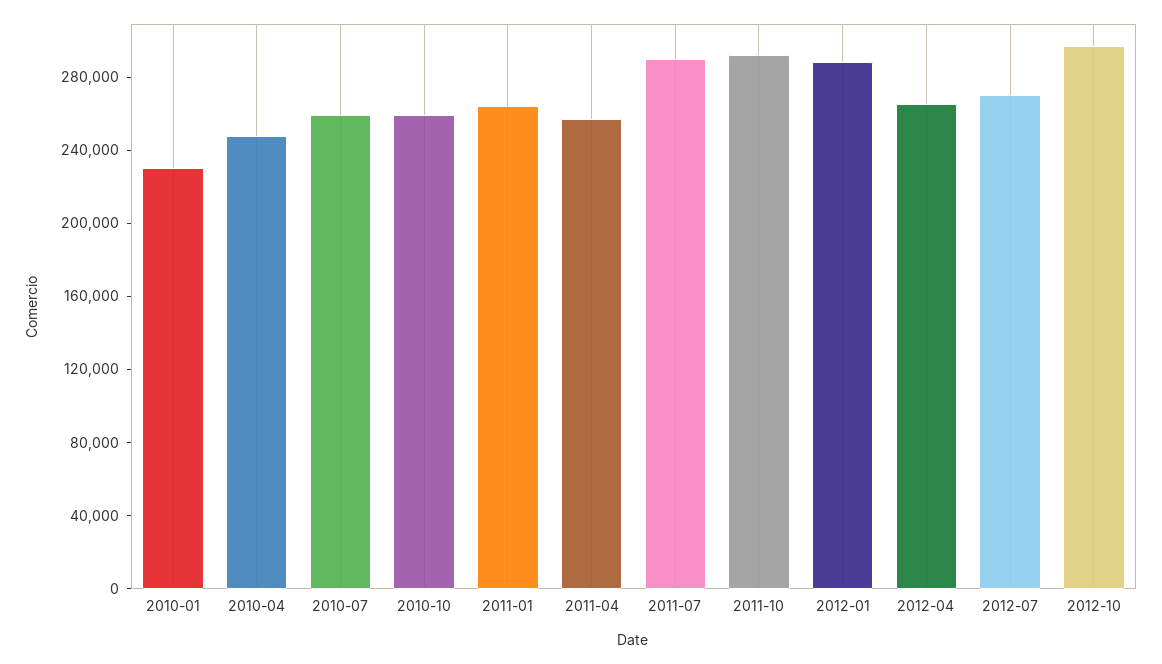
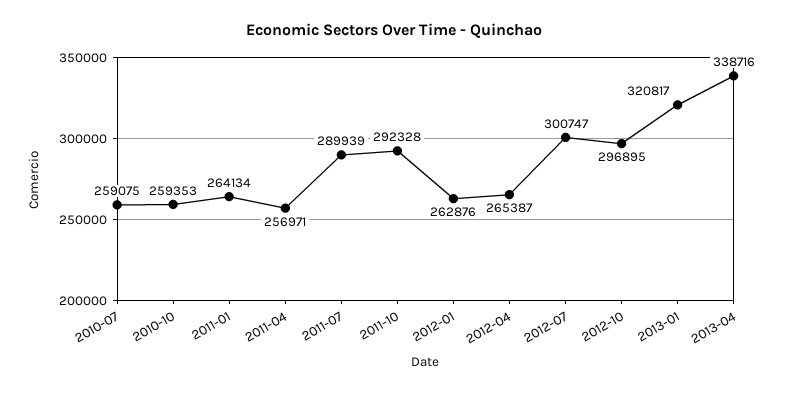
2010-01: 230000 -> none
2010-04: 250000 -> none
2012-01: 290000 -> 262876
2012-07: 270000 -> 300747
2013-01: none -> 320817
2013-04: none -> 338716

